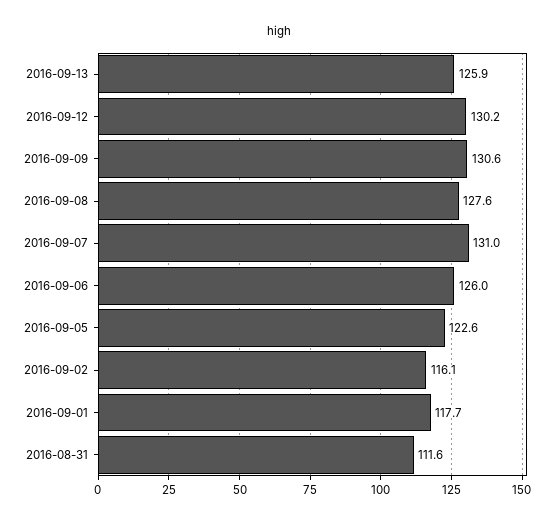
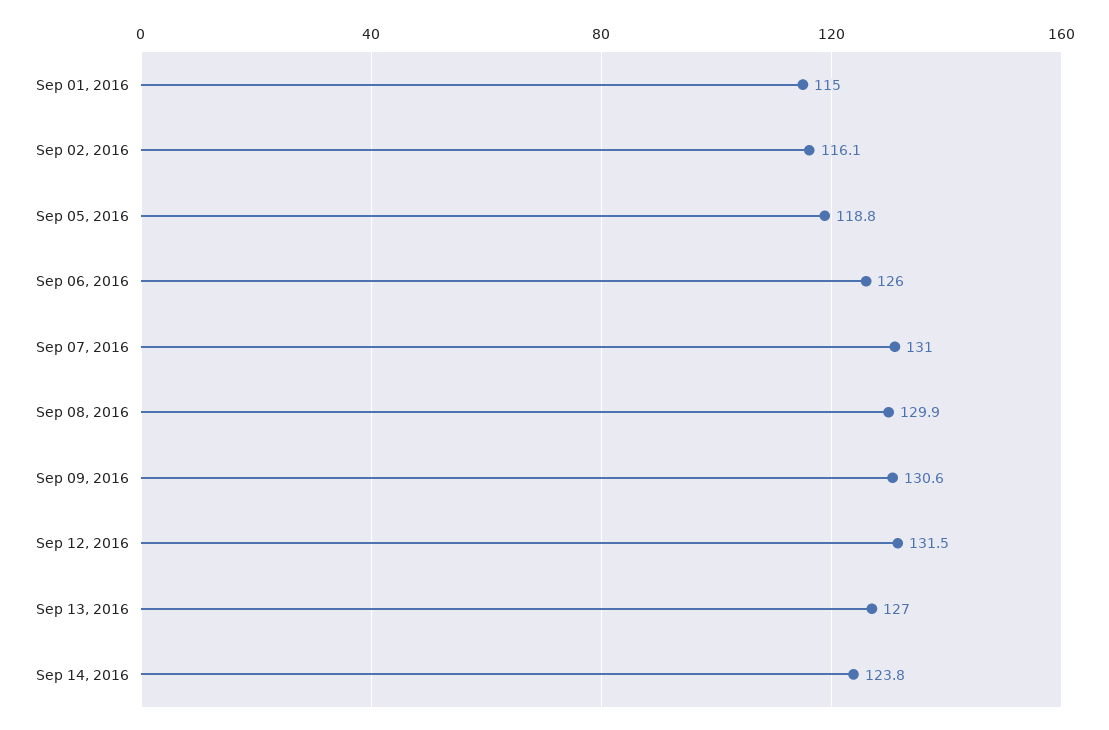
2016-09-13: 125.9 -> 127
2016-09-12: 130.2 -> 131.5
2016-09-08: 127.6 -> 129.9
2016-09-05: 122.6 -> 118.8
2016-09-01: 117.7 -> 115
2016-08-31: 111.6 -> none
Sep 14, 2016: none -> 123.8

